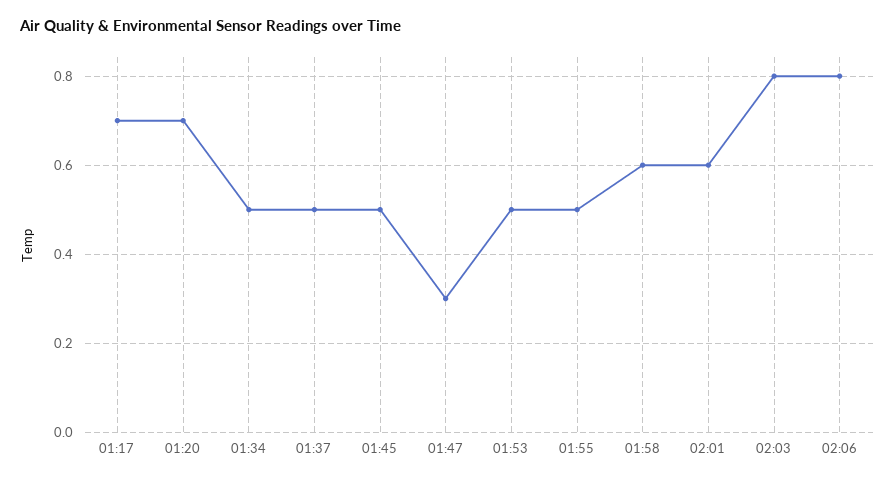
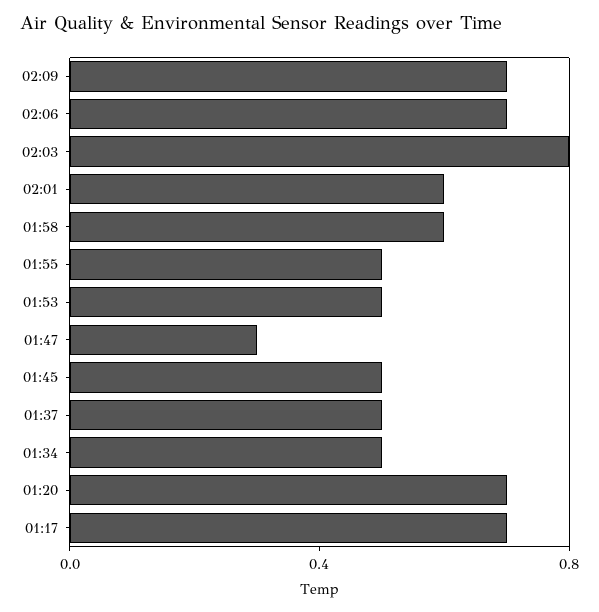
02:06: 0.8 -> 0.7
02:09: none -> 0.7

